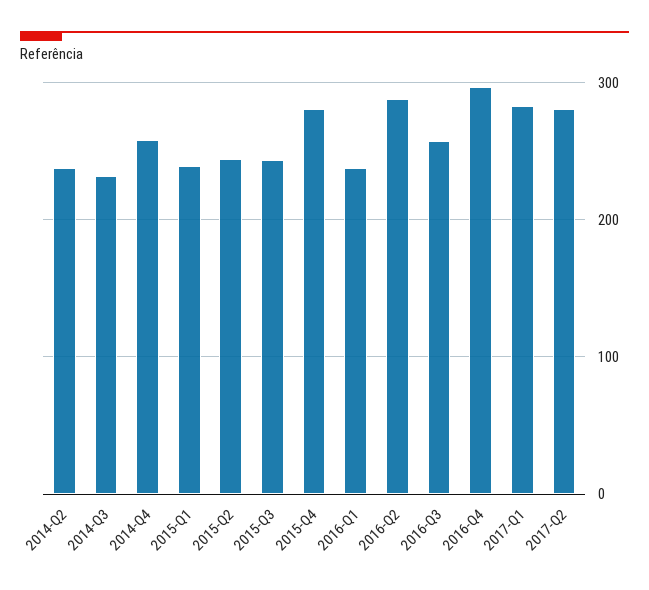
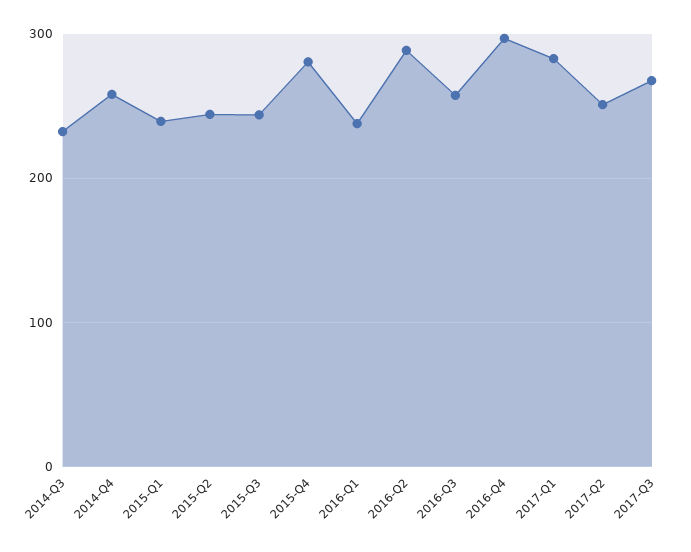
2014-Q2: 240 -> none
2017-Q2: 280 -> 250
2017-Q3: none -> 270

